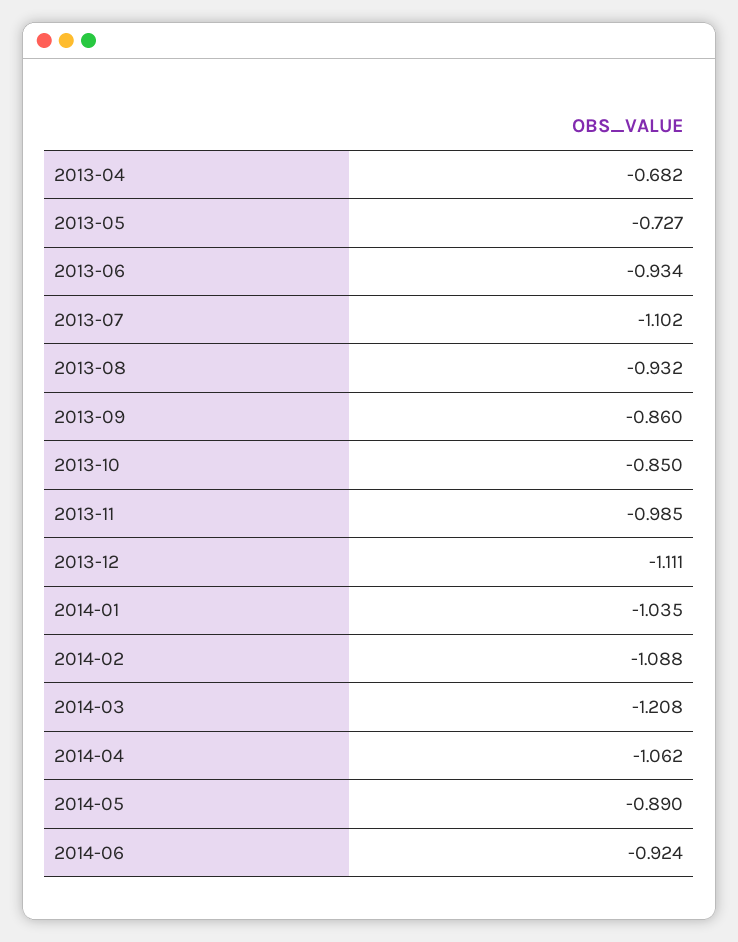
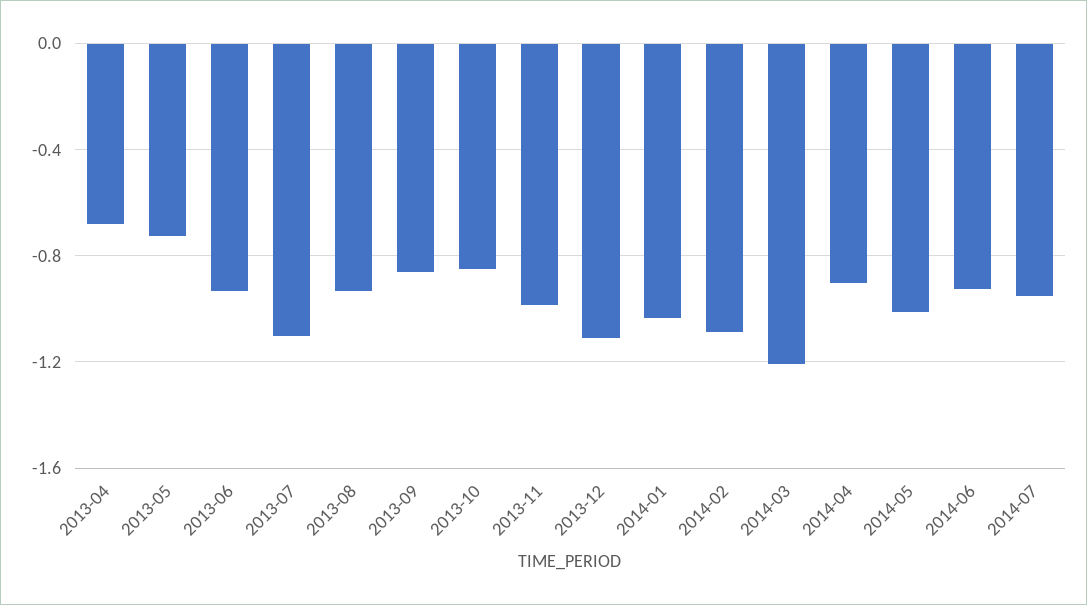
2014-04: -1.062 -> -0.9
2014-05: -0.89 -> -1
2014-07: none -> -0.95

